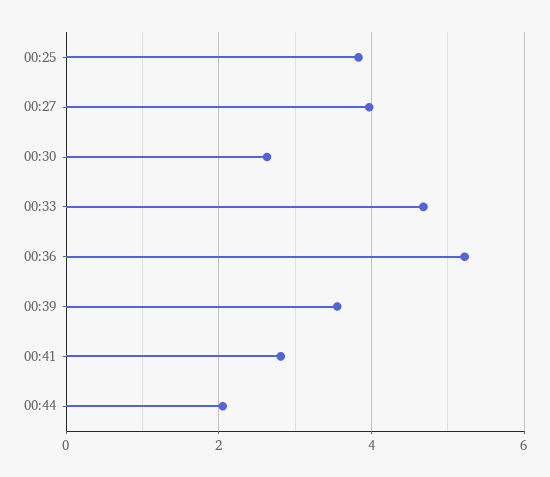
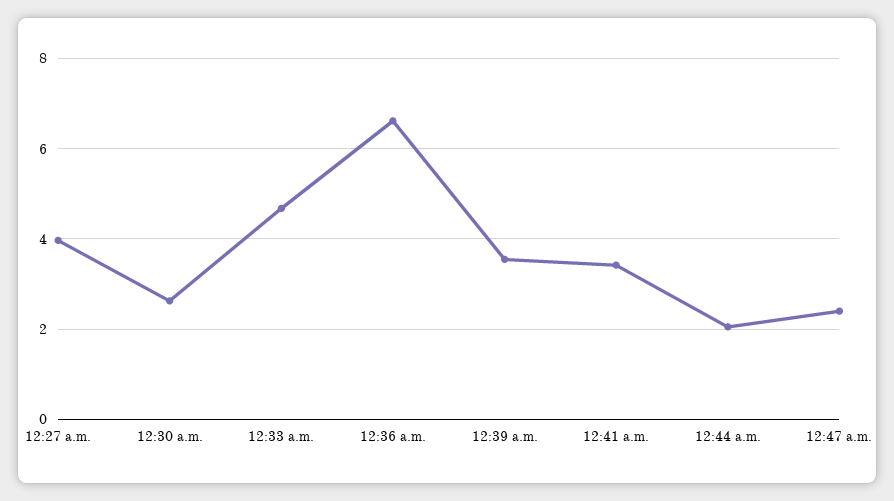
00:25: 3.8 -> none
00:36: 5.2 -> 6.6
00:41: 2.8 -> 3.4
12:47 a.m.: none -> 2.4

